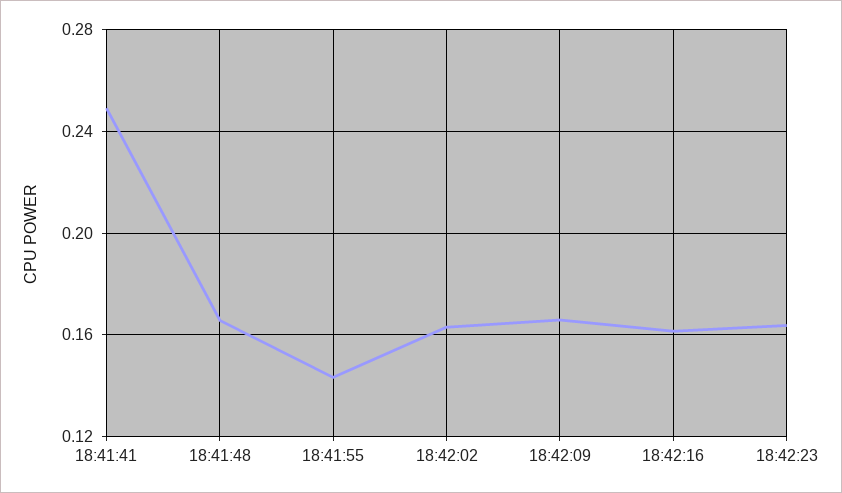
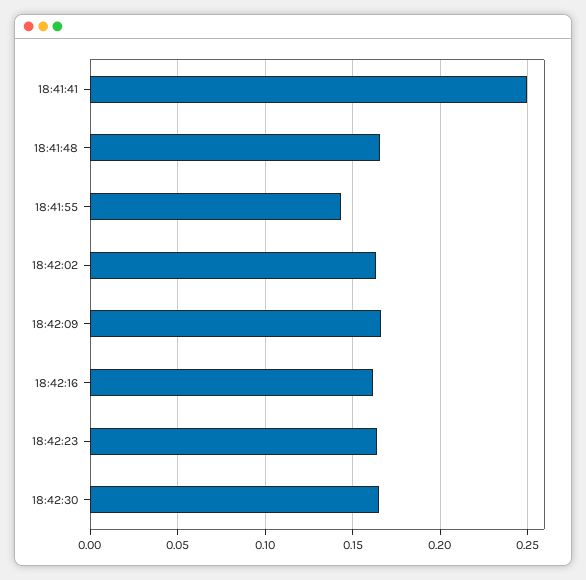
18:42:30: none -> 0.165

